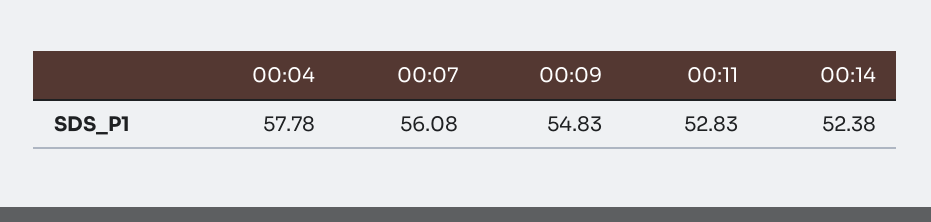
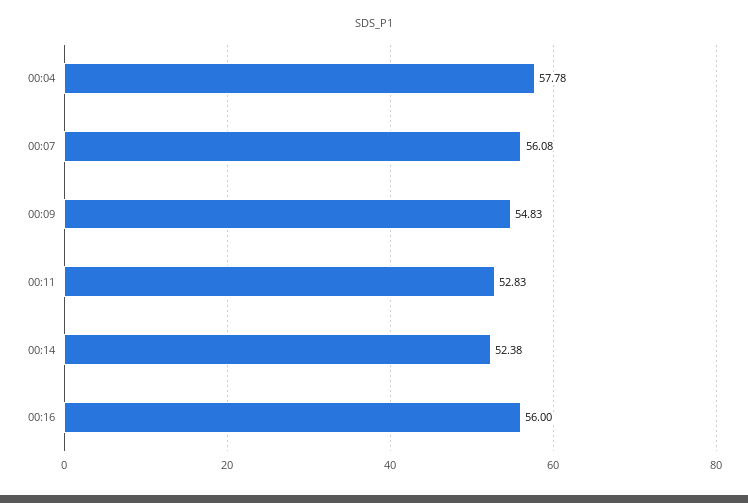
00:16: none -> 56

